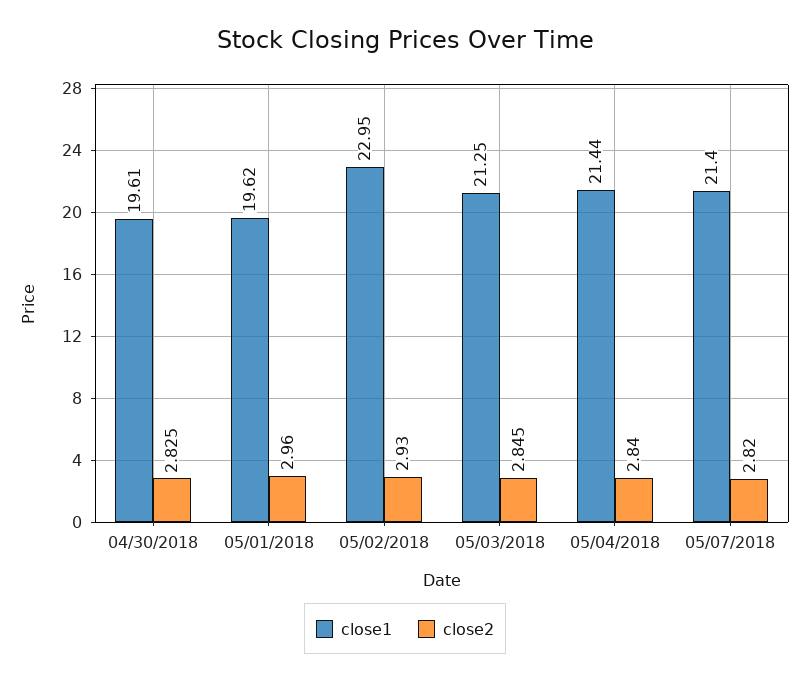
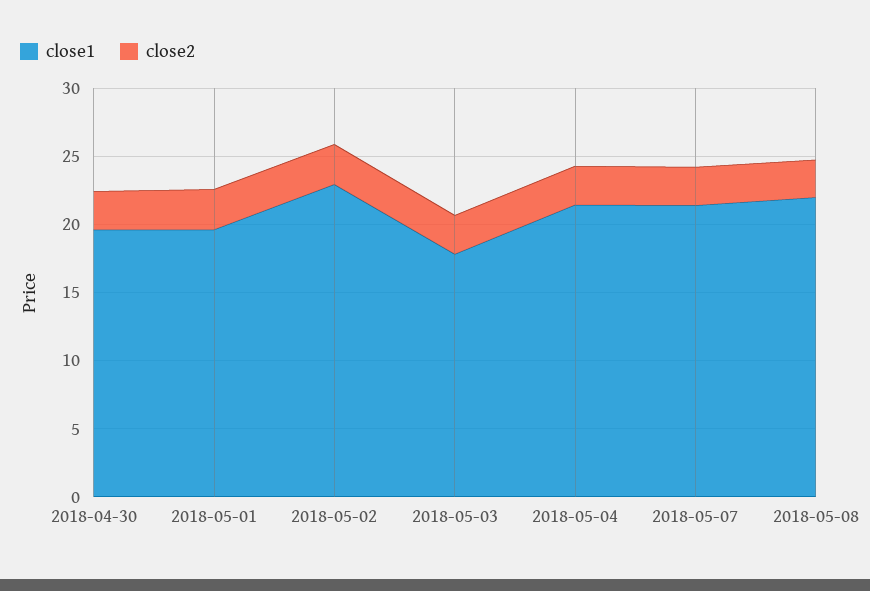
close1, 05/03/2018: 21.25 -> 18
close1, 2018-05-08: none -> 22
close2, 2018-05-08: none -> 3

